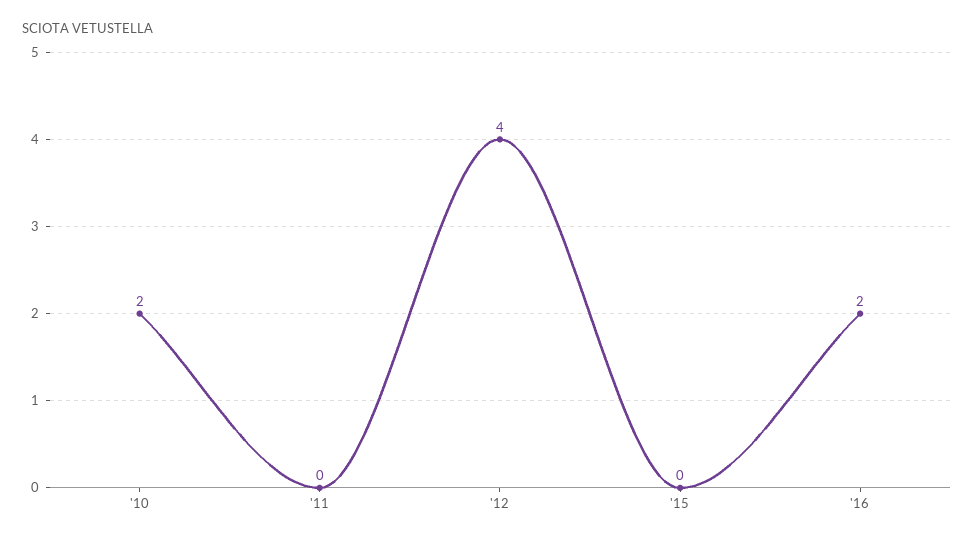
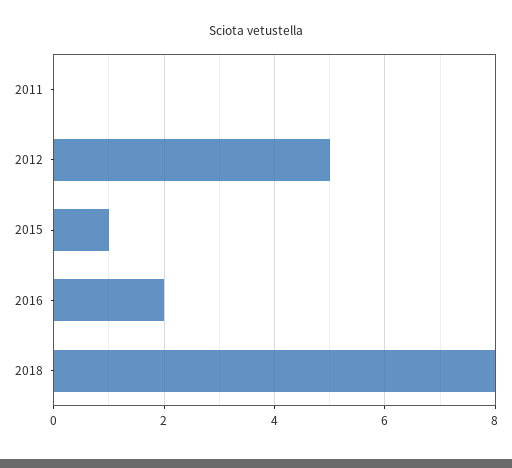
'10: 2 -> none
'12: 4 -> 5
'15: 0 -> 1
2018: none -> 8

